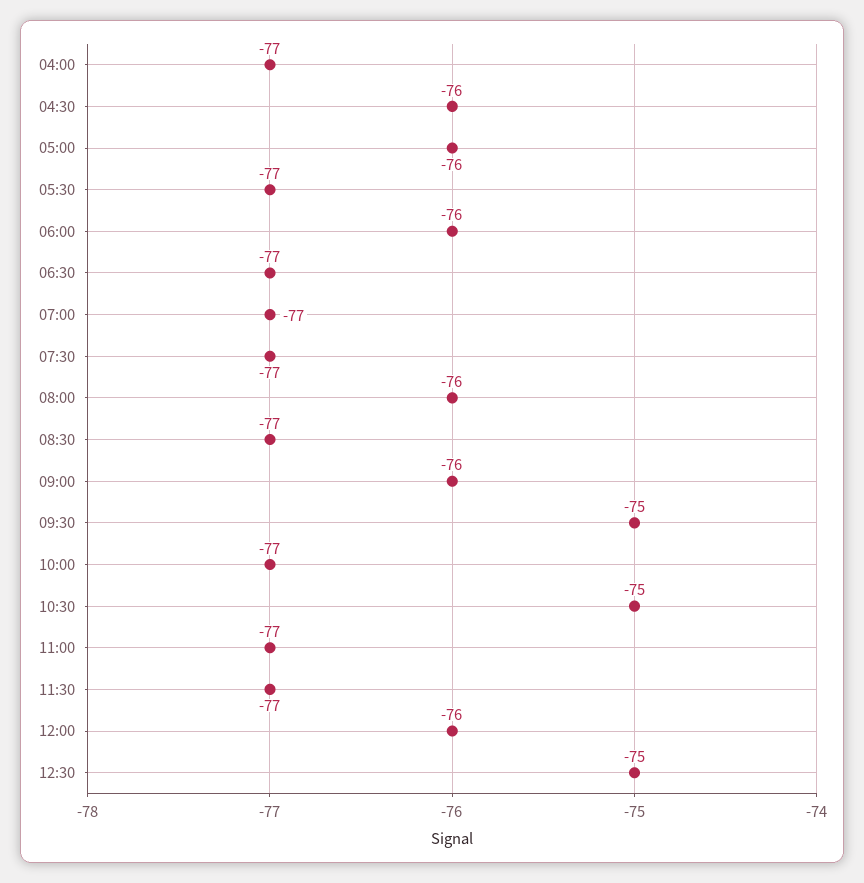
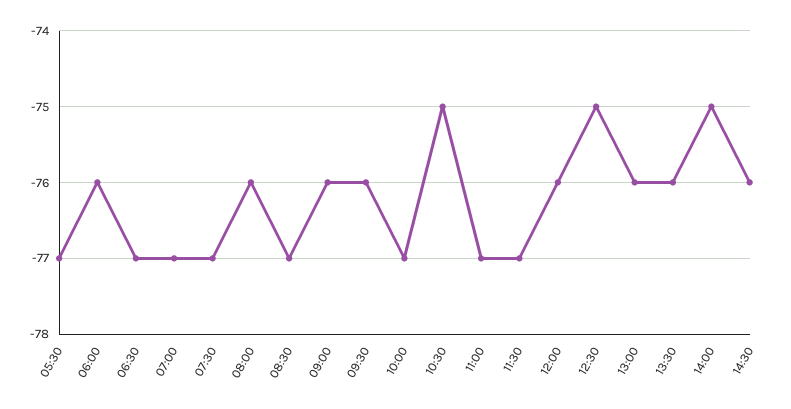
04:00: -77 -> none
04:30: -76 -> none
05:00: -76 -> none
09:30: -75 -> -76
13:00: none -> -76
13:30: none -> -76
14:00: none -> -75
14:30: none -> -76

